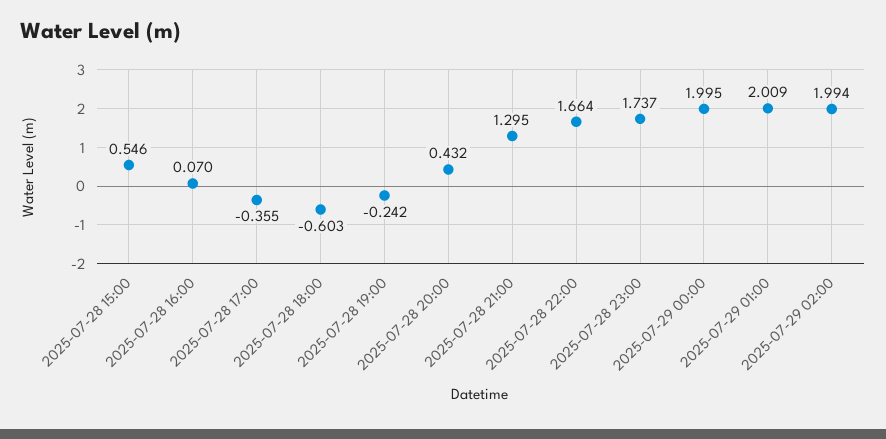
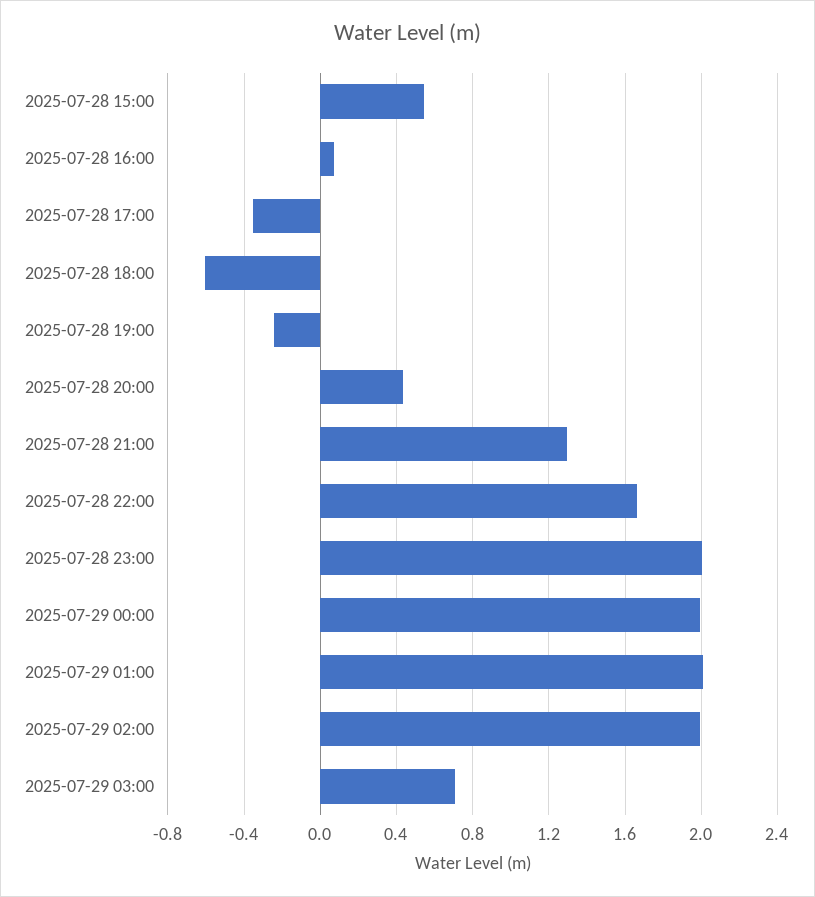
2025-07-28 23:00: 1.737 -> 2
2025-07-29 03:00: none -> 0.7

